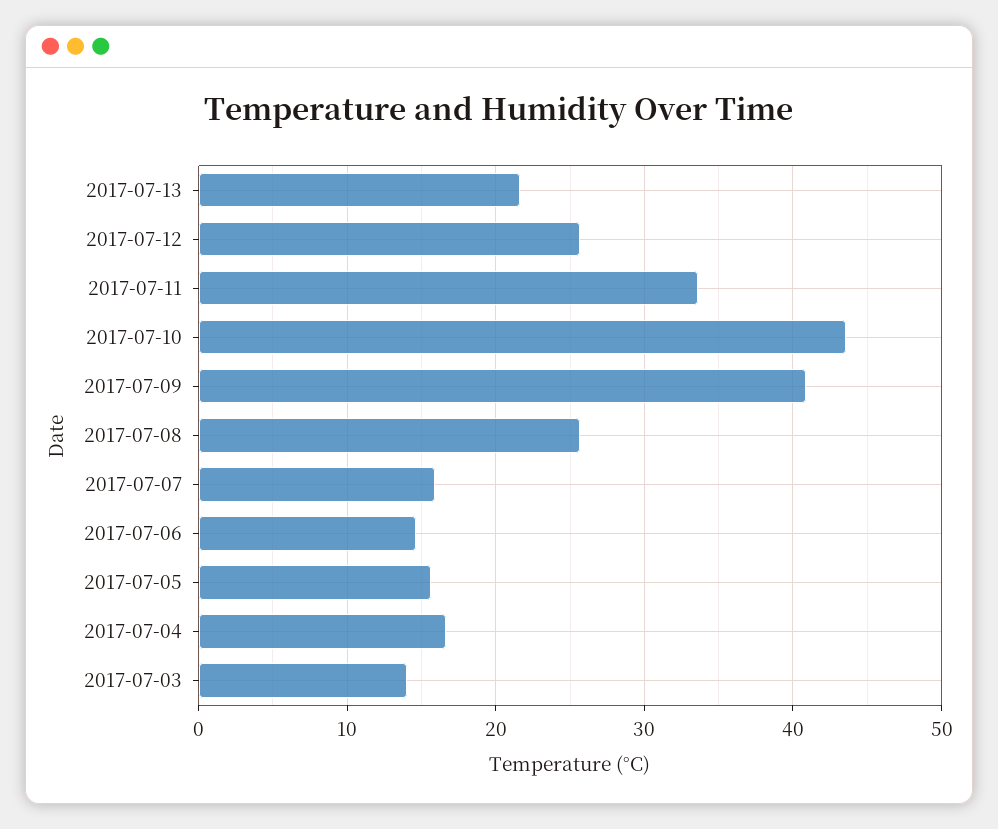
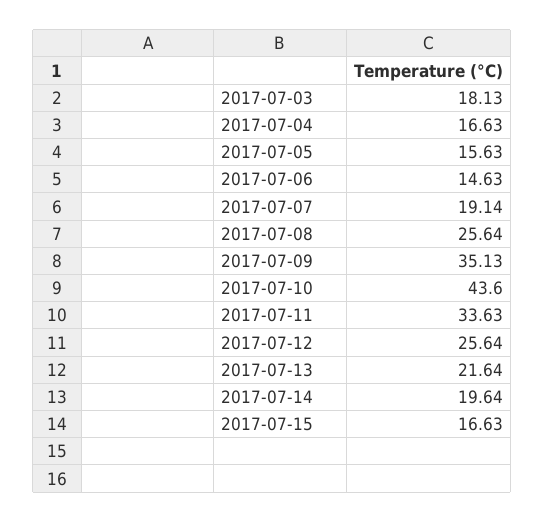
2017-07-09: 41 -> 35.13
2017-07-07: 16 -> 19.14
2017-07-03: 14 -> 18.13
2017-07-14: none -> 19.64
2017-07-15: none -> 16.63

